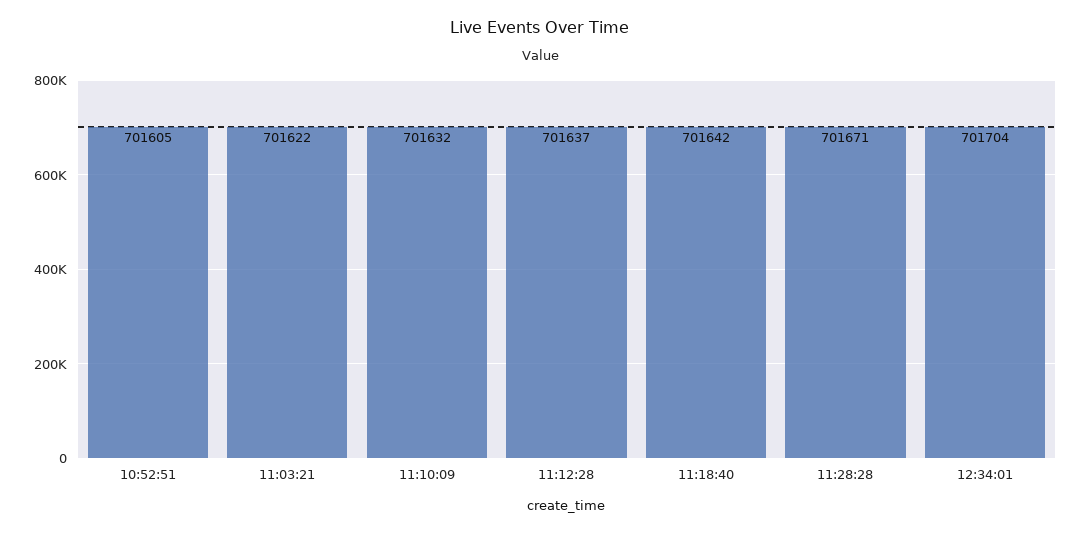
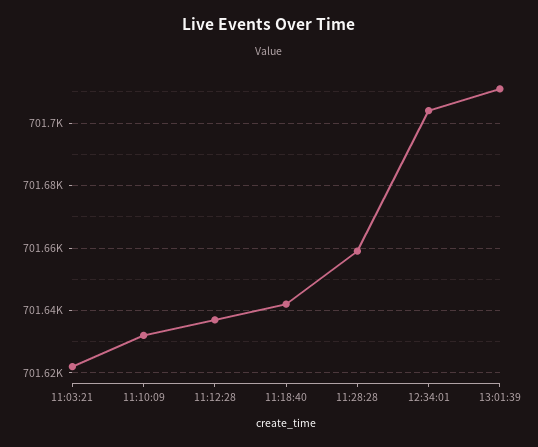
10:52:51: 701605 -> none
11:28:28: 701671 -> 701660
13:01:39: none -> 701710

